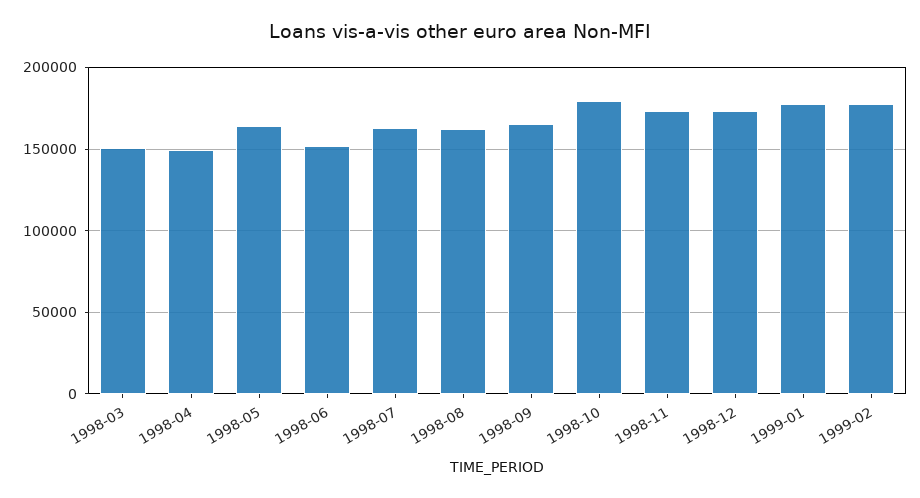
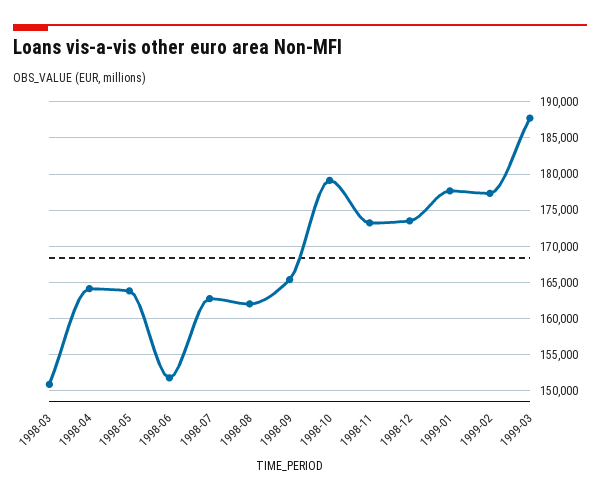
1998-04: 150000 -> 164000
1999-03: none -> 188000

